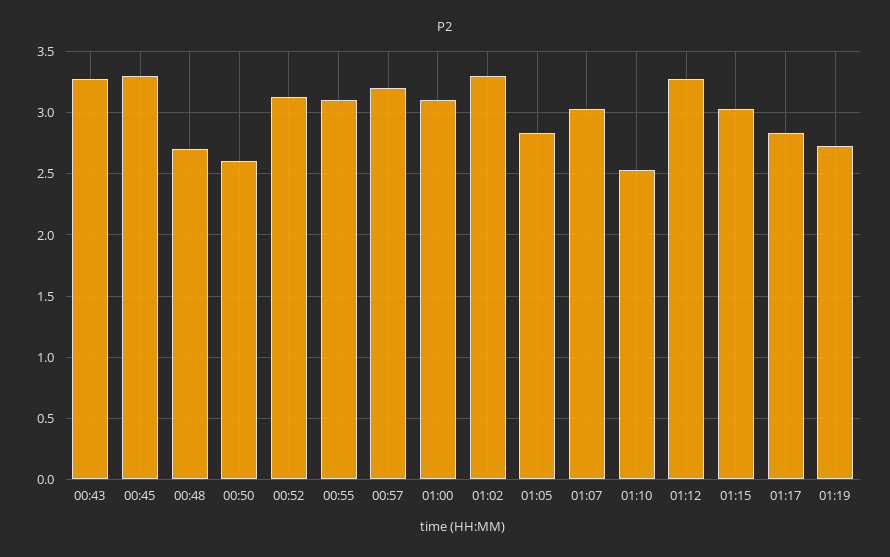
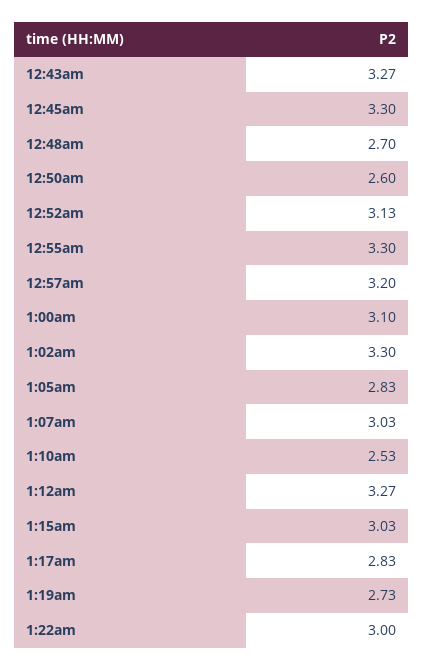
00:55: 3.1 -> 3.3
1:22am: none -> 3

